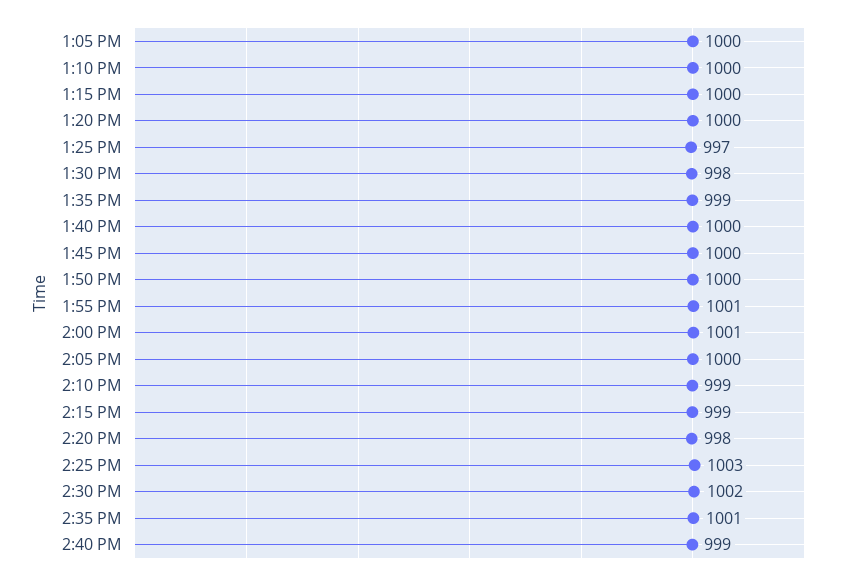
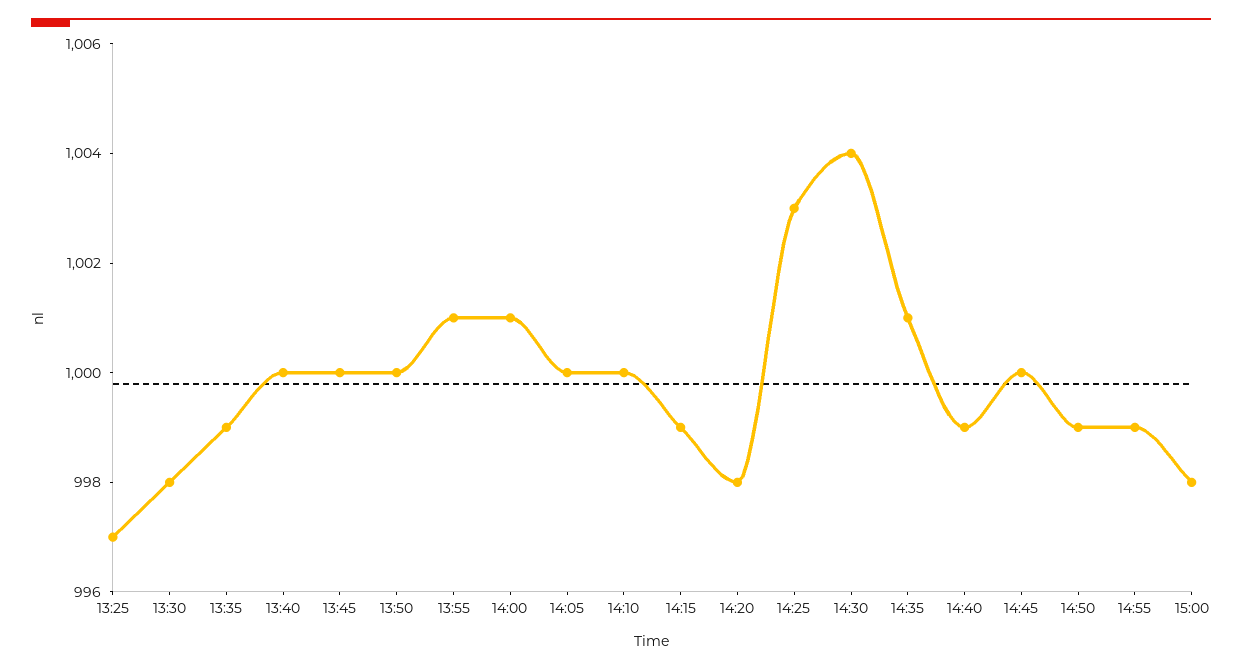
1:05 PM: 1000 -> none
1:10 PM: 1000 -> none
1:15 PM: 1000 -> none
1:20 PM: 1000 -> none
2:10 PM: 999 -> 1000
2:30 PM: 1002 -> 1004
14:45: none -> 1000
14:50: none -> 999
14:55: none -> 999
15:00: none -> 998

